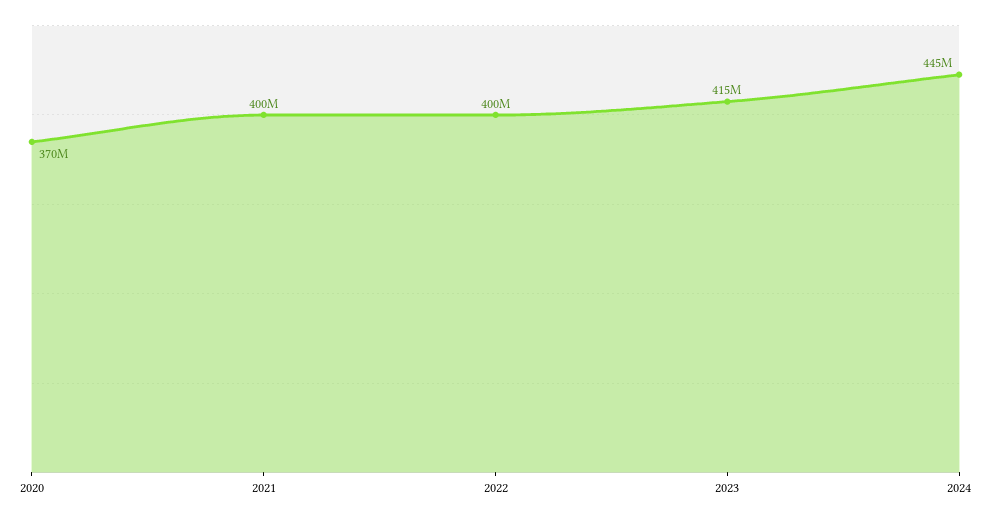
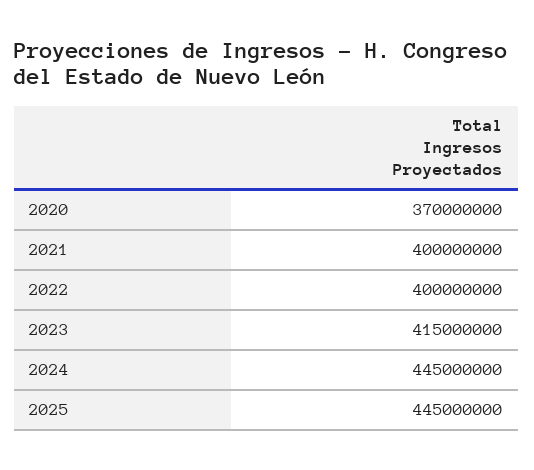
2025: none -> 445000000

